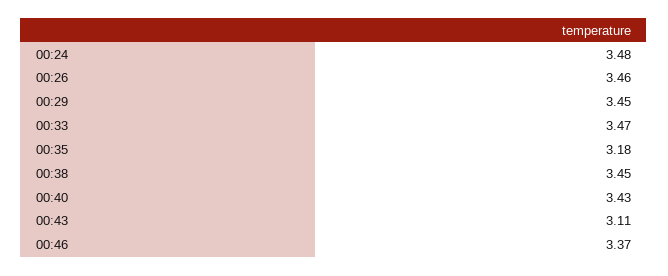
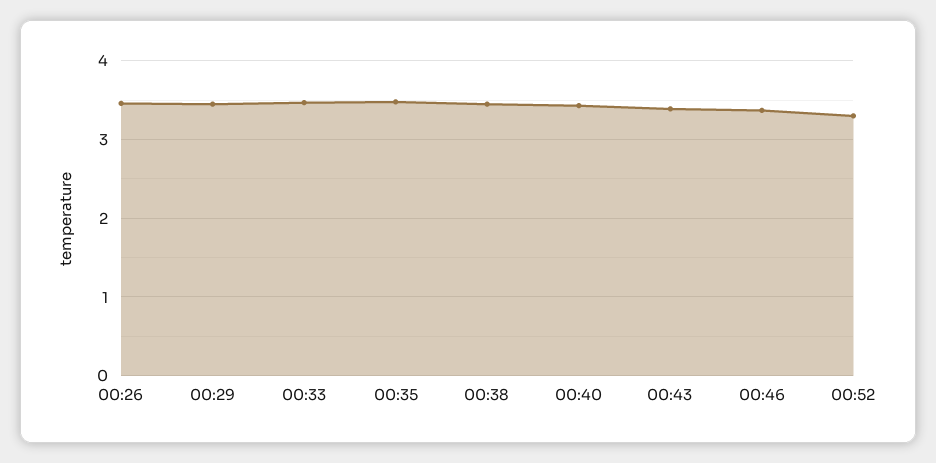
00:24: 3.48 -> none
00:35: 3.18 -> 3.5
00:43: 3.11 -> 3.4
00:52: none -> 3.3

